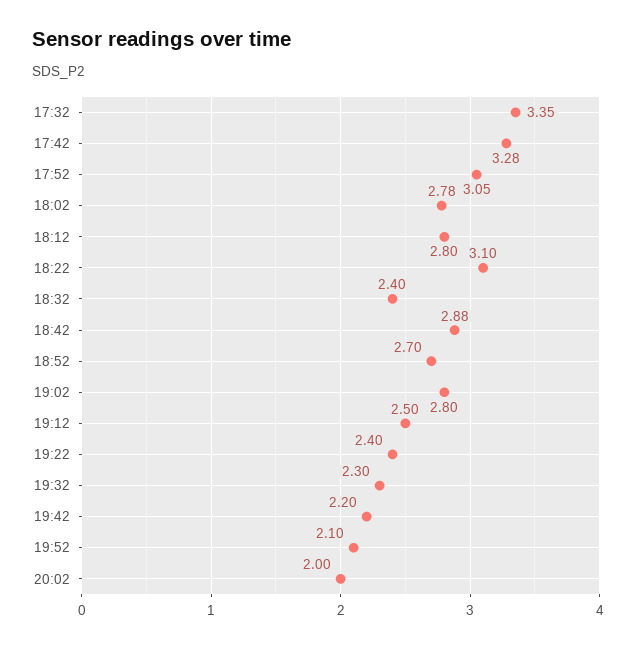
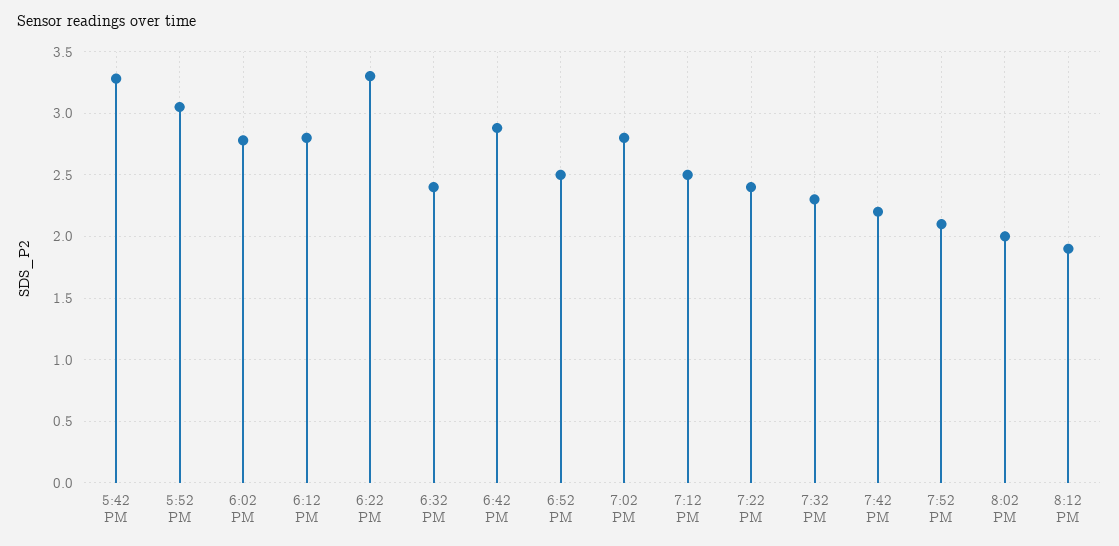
17:32: 3.35 -> none
18:22: 3.1 -> 3.3
18:52: 2.7 -> 2.5
8:12 PM: none -> 1.9

